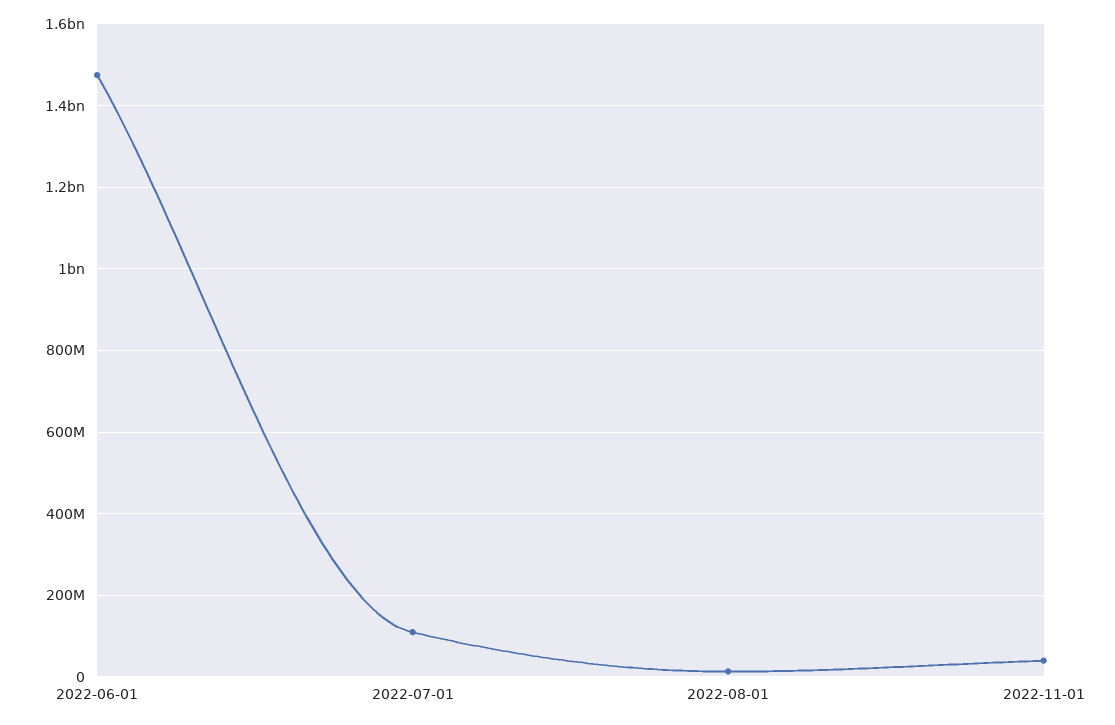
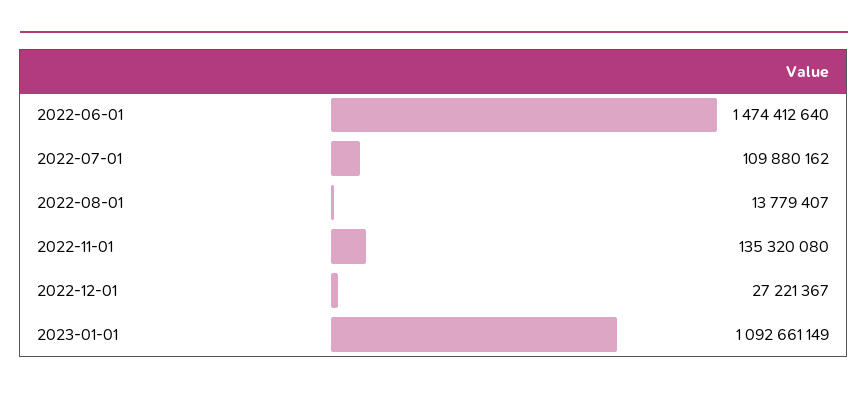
2022-11-01: 40000000 -> 135320080
2022-12-01: none -> 27221367
2023-01-01: none -> 1092661149

